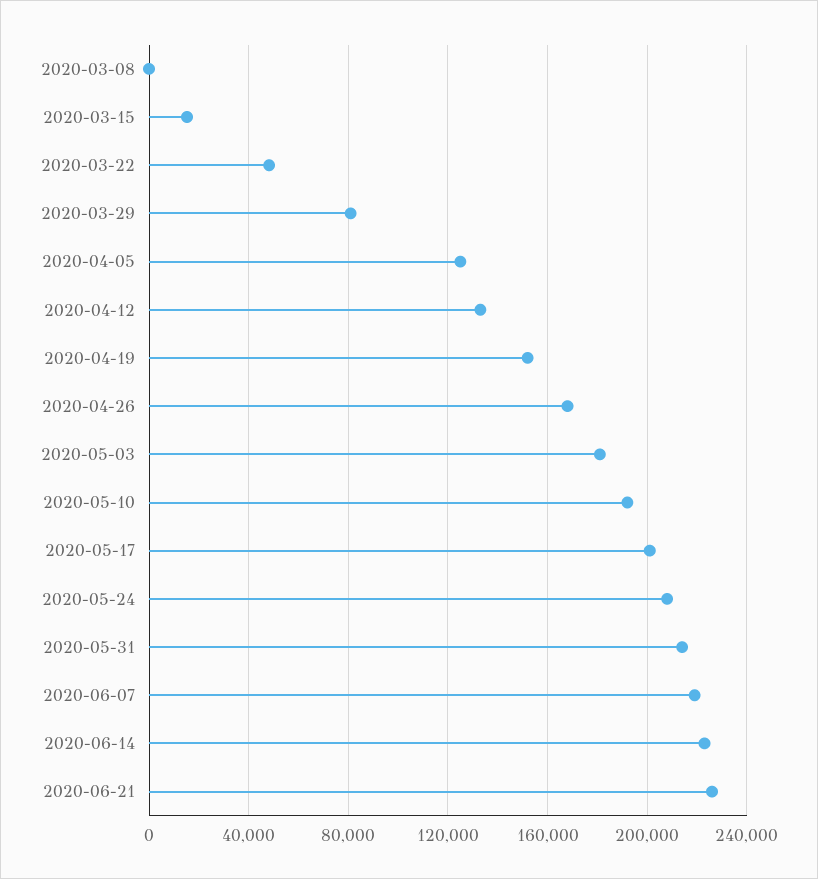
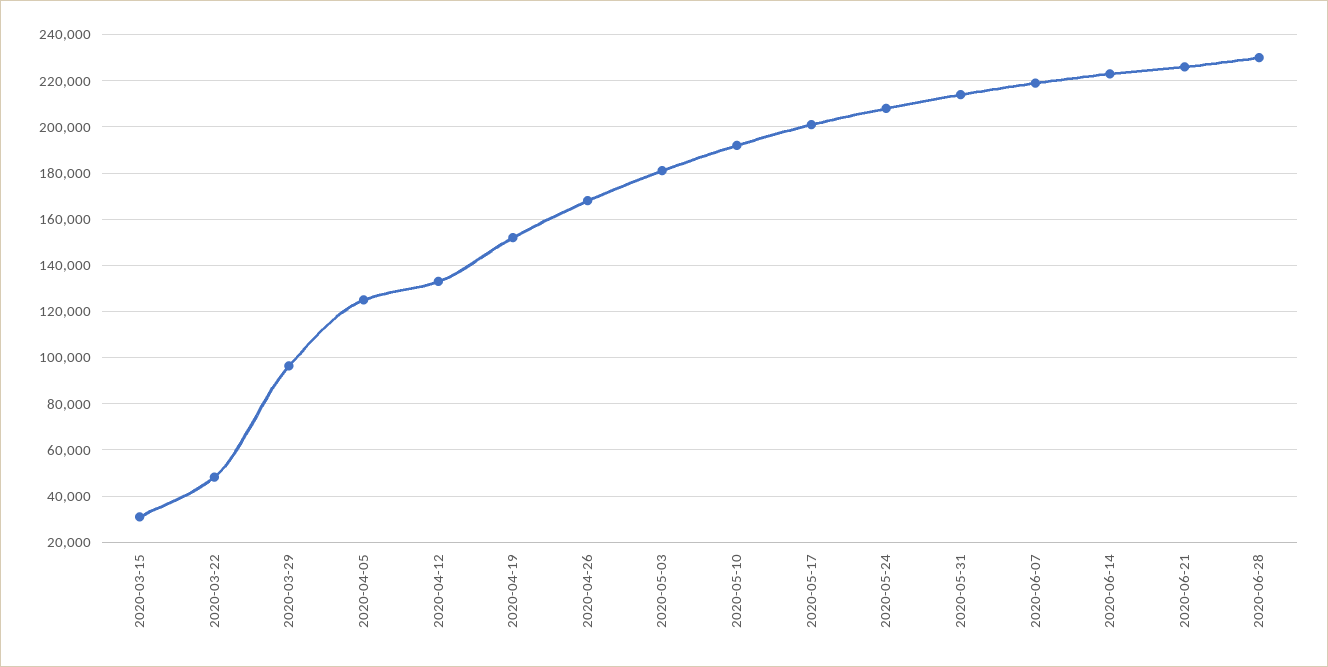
2020-03-08: 0 -> none
2020-03-15: 15000 -> 30000
2020-03-29: 80000 -> 95000
2020-06-28: none -> 230000

